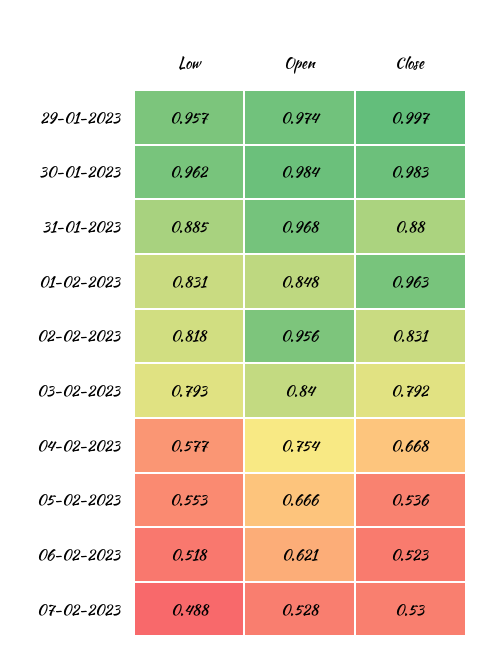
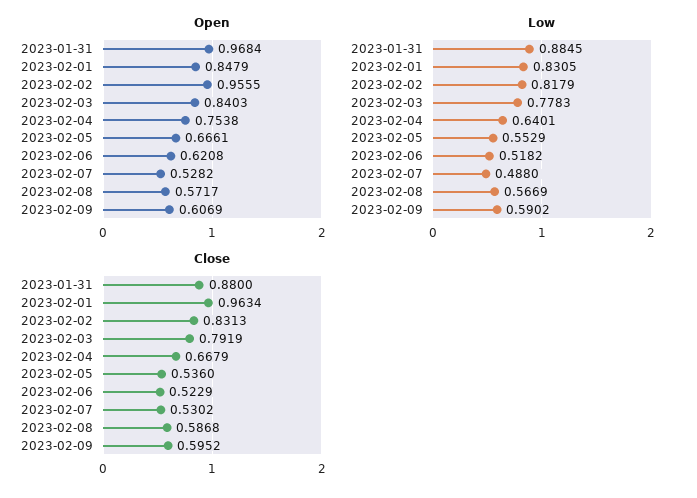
Low, 29-01-2023: 0.957 -> none
Open, 29-01-2023: 0.974 -> none
Close, 29-01-2023: 0.997 -> none
Low, 30-01-2023: 0.962 -> none
Open, 30-01-2023: 0.984 -> none
Close, 30-01-2023: 0.983 -> none
Low, 03-02-2023: 0.793 -> 0.7783
Low, 04-02-2023: 0.577 -> 0.6401
Open, 2023-02-08: none -> 0.5717
Open, 2023-02-09: none -> 0.6069
Low, 2023-02-08: none -> 0.5669
Low, 2023-02-09: none -> 0.5902
Close, 2023-02-08: none -> 0.5868
Close, 2023-02-09: none -> 0.5952

